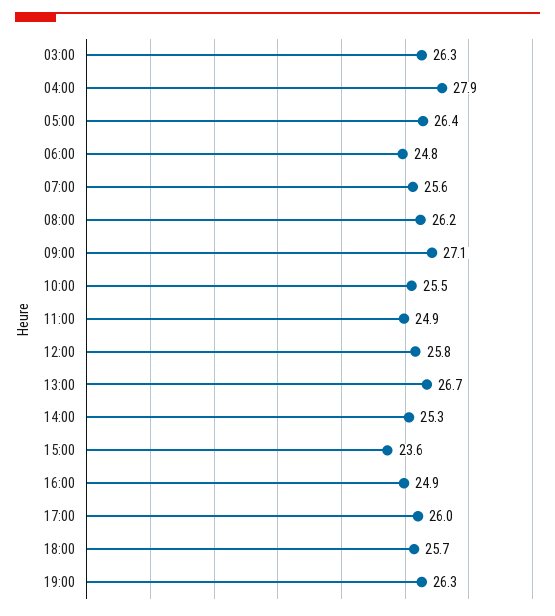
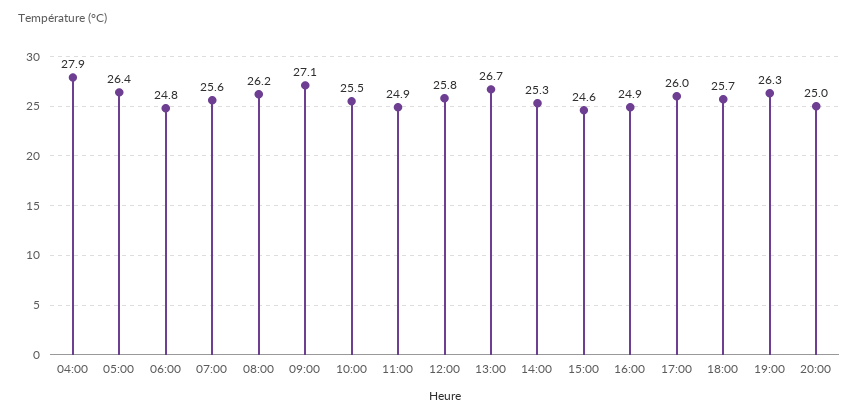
03:00: 26.3 -> none
15:00: 23.6 -> 24.6
20:00: none -> 25

